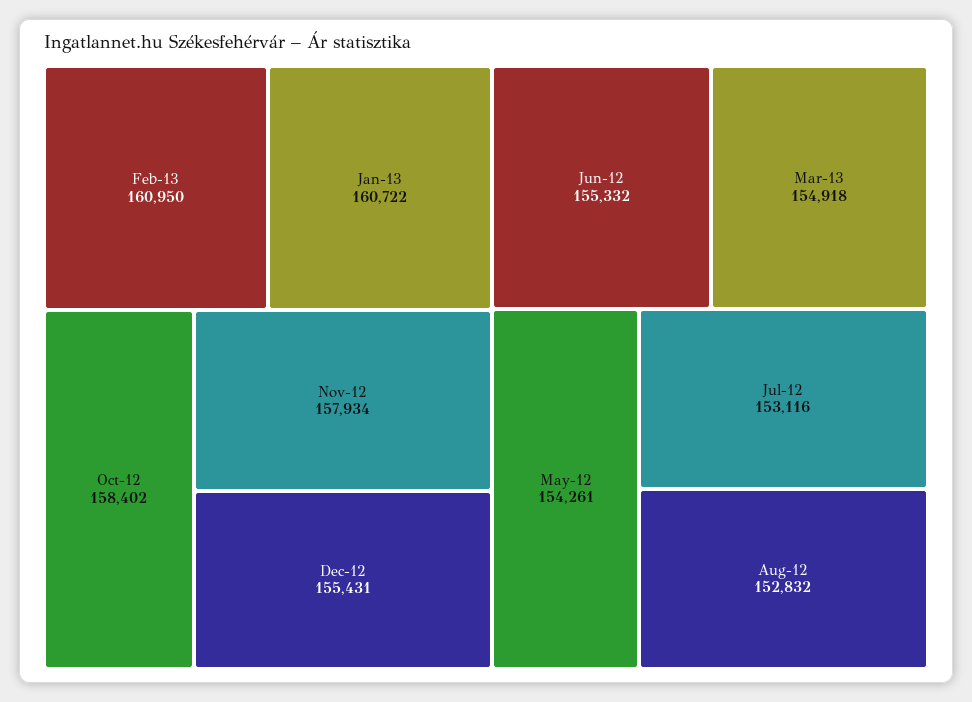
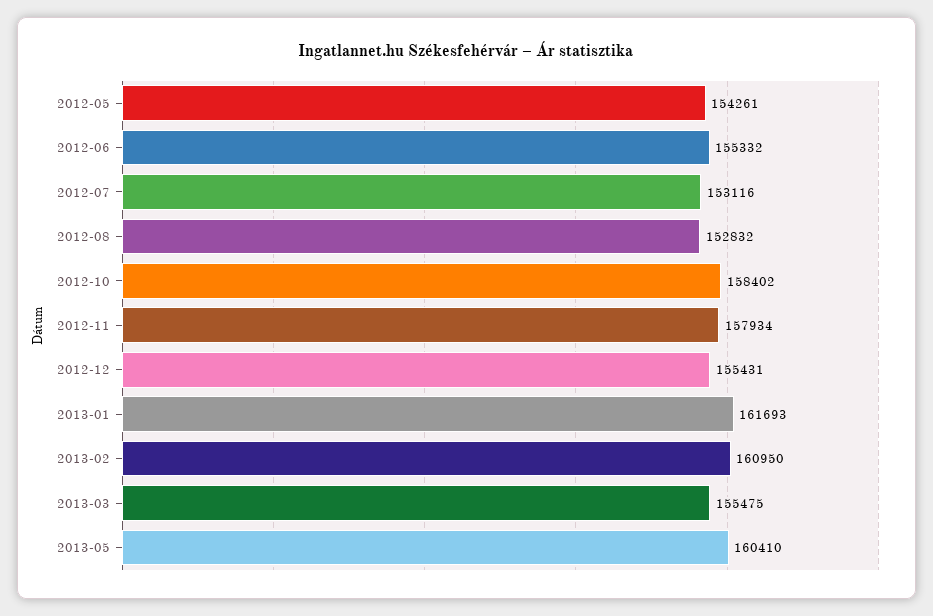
Jan-13: 160722 -> 161693
Mar-13: 154918 -> 155475
2013-05: none -> 160410

